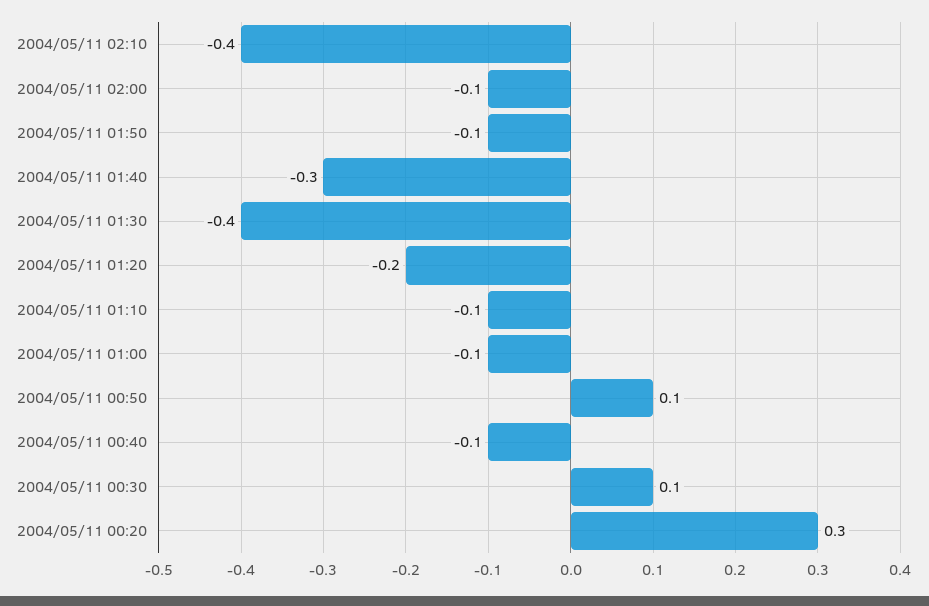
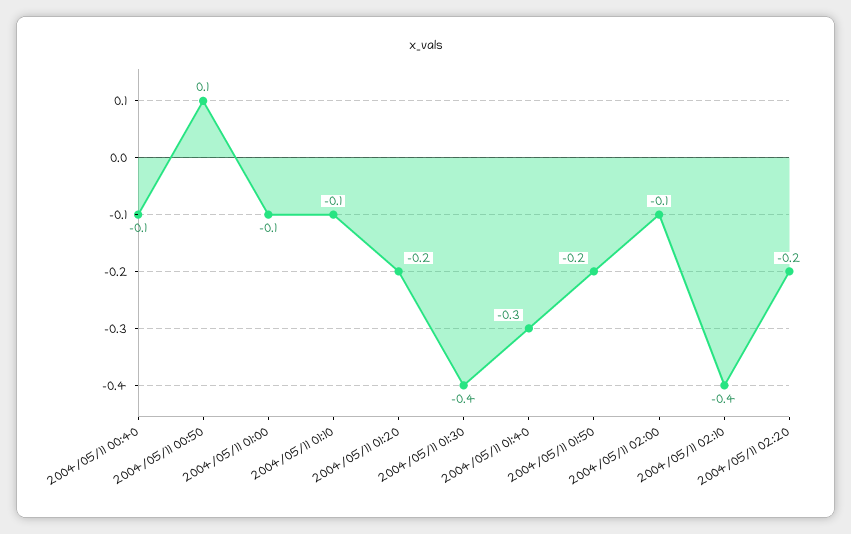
2004/05/11 01:50: -0.1 -> -0.2
2004/05/11 00:30: 0.1 -> none
2004/05/11 00:20: 0.3 -> none
2004/05/11 02:20: none -> -0.2

